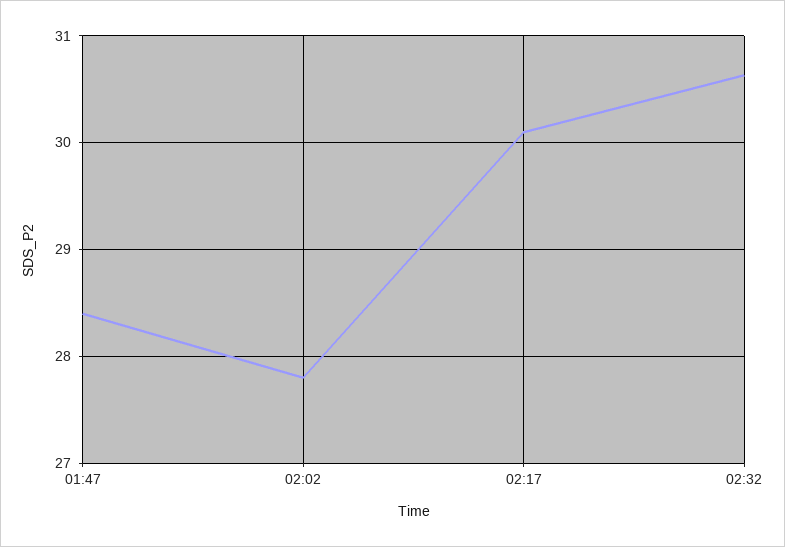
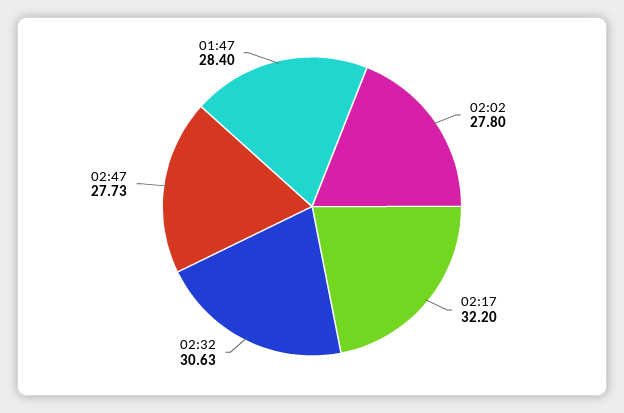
02:17: 30.1 -> 32.2
02:47: none -> 27.73

